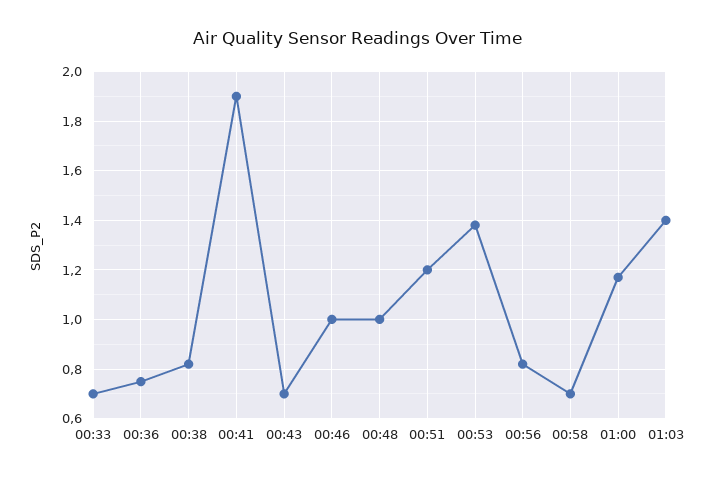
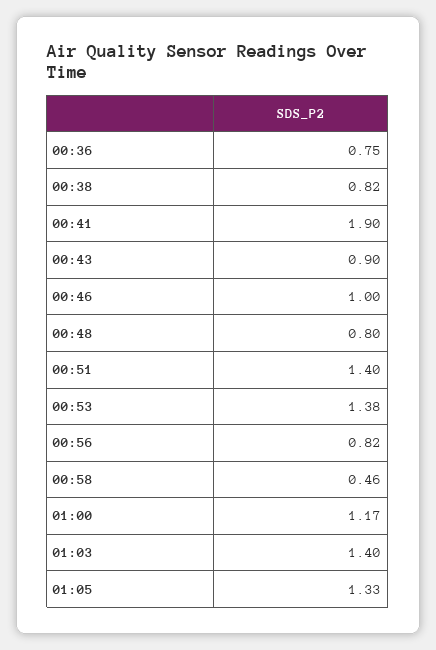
00:33: 0.7 -> none
00:43: 0.7 -> 0.9
00:48: 1 -> 0.8
00:51: 1.2 -> 1.4
00:58: 0.7 -> 0.46
01:05: none -> 1.33

